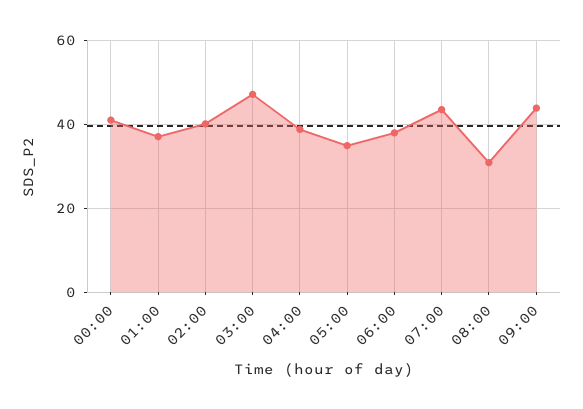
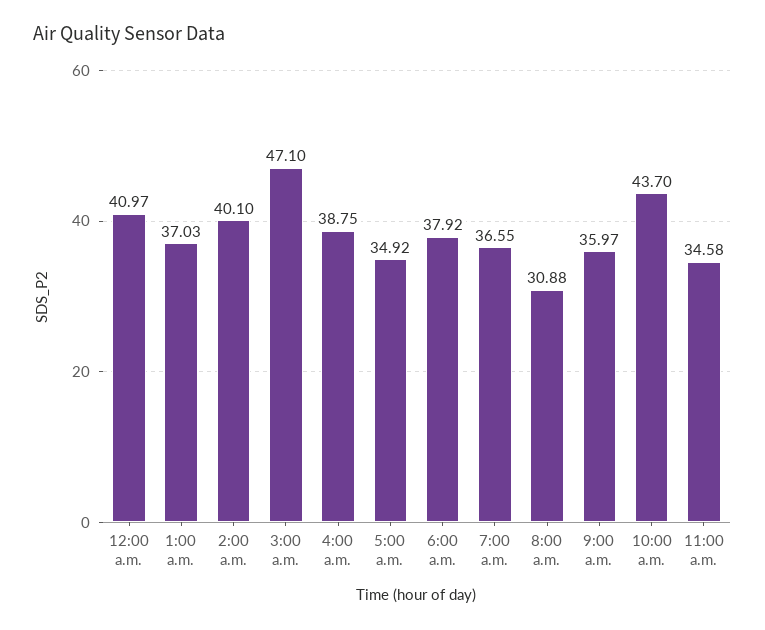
07:00: 44 -> 36.55
09:00: 44 -> 35.97
10:00 a.m.: none -> 43.7
11:00 a.m.: none -> 34.58

